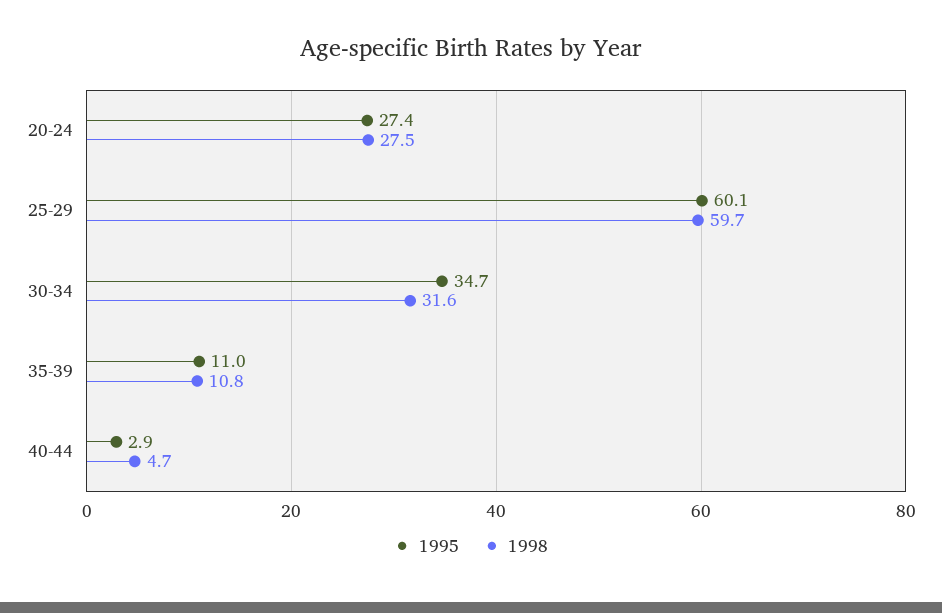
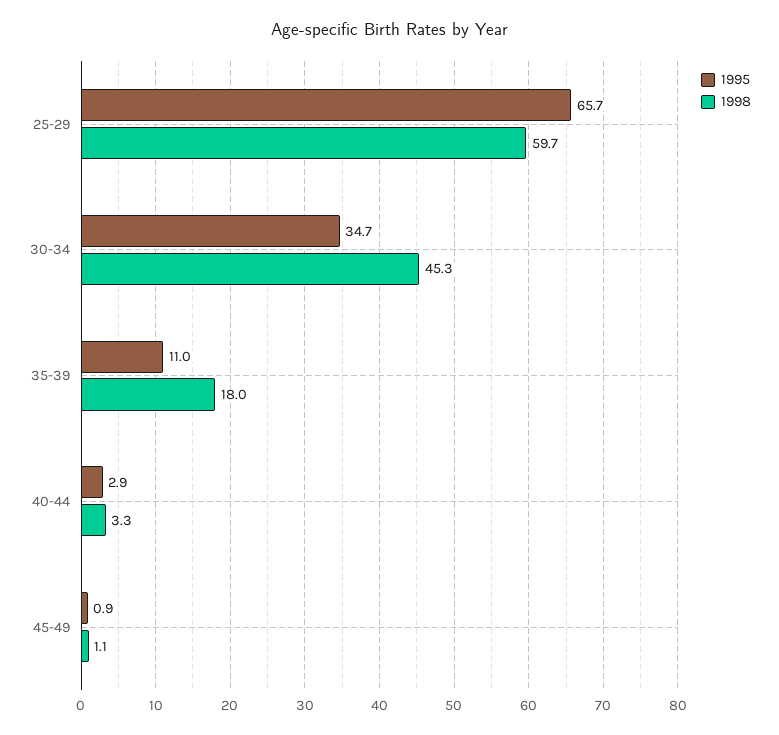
1995, 20-24: 27.4 -> none
1998, 20-24: 27.5 -> none
1995, 25-29: 60.1 -> 65.7
1998, 30-34: 31.6 -> 45.3
1998, 35-39: 10.8 -> 18
1998, 40-44: 4.7 -> 3.3
1995, 45-49: none -> 0.9
1998, 45-49: none -> 1.1

